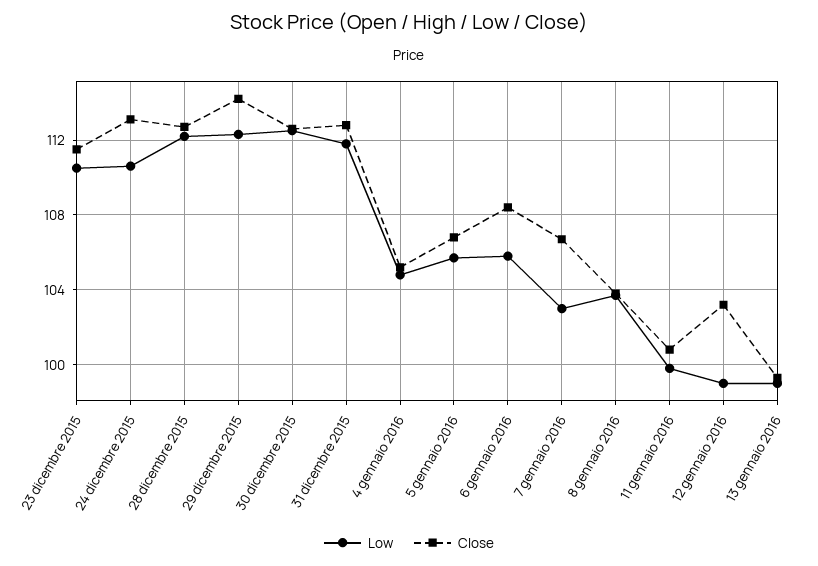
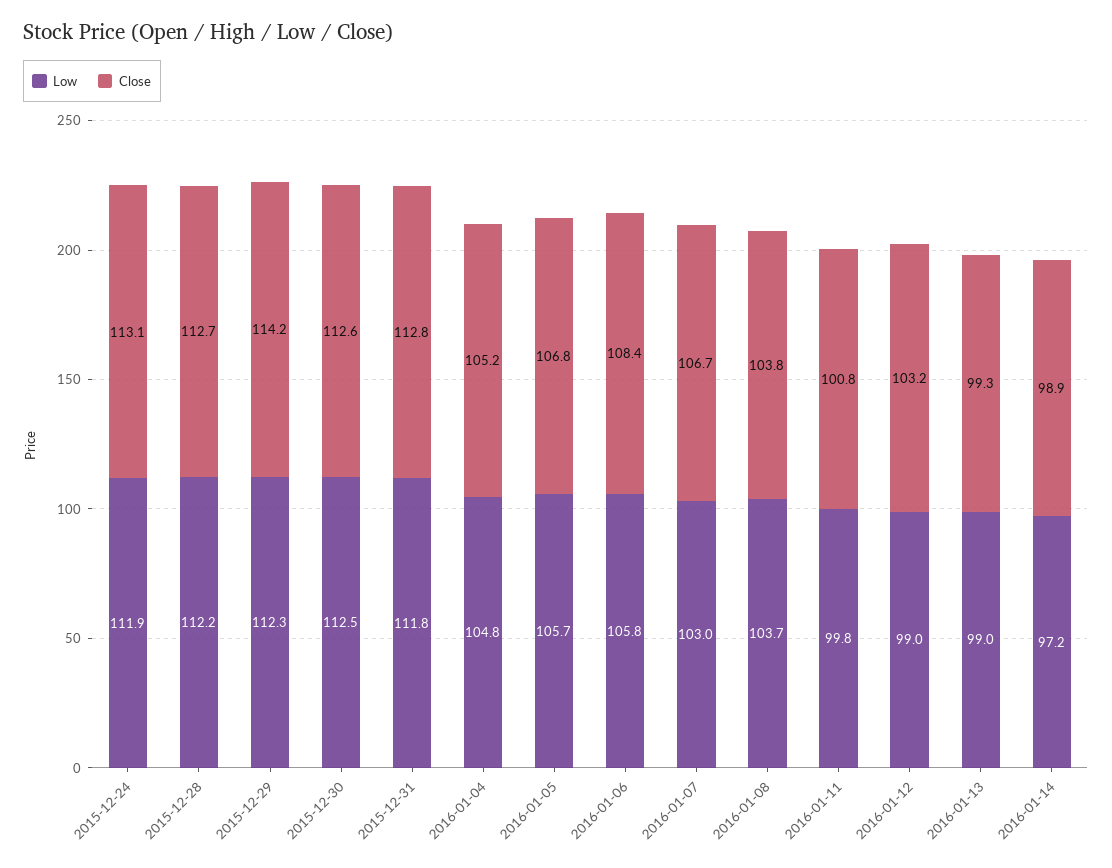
Low, 23 dicembre 2015: 110.5 -> none
Close, 23 dicembre 2015: 111.5 -> none
Low, 24 dicembre 2015: 110.5 -> 111.9
Low, 2016-01-14: none -> 97.2
Close, 2016-01-14: none -> 98.9

